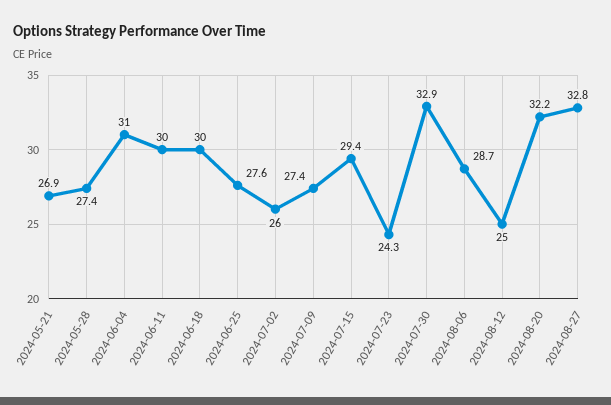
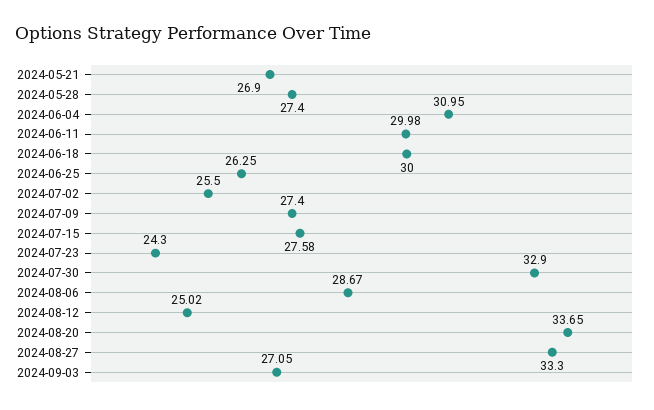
2024-06-25: 27.6 -> 26.25
2024-07-02: 26 -> 25.5
2024-07-15: 29.4 -> 27.58
2024-08-20: 32.2 -> 33.65
2024-08-27: 32.8 -> 33.3
2024-09-03: none -> 27.05

